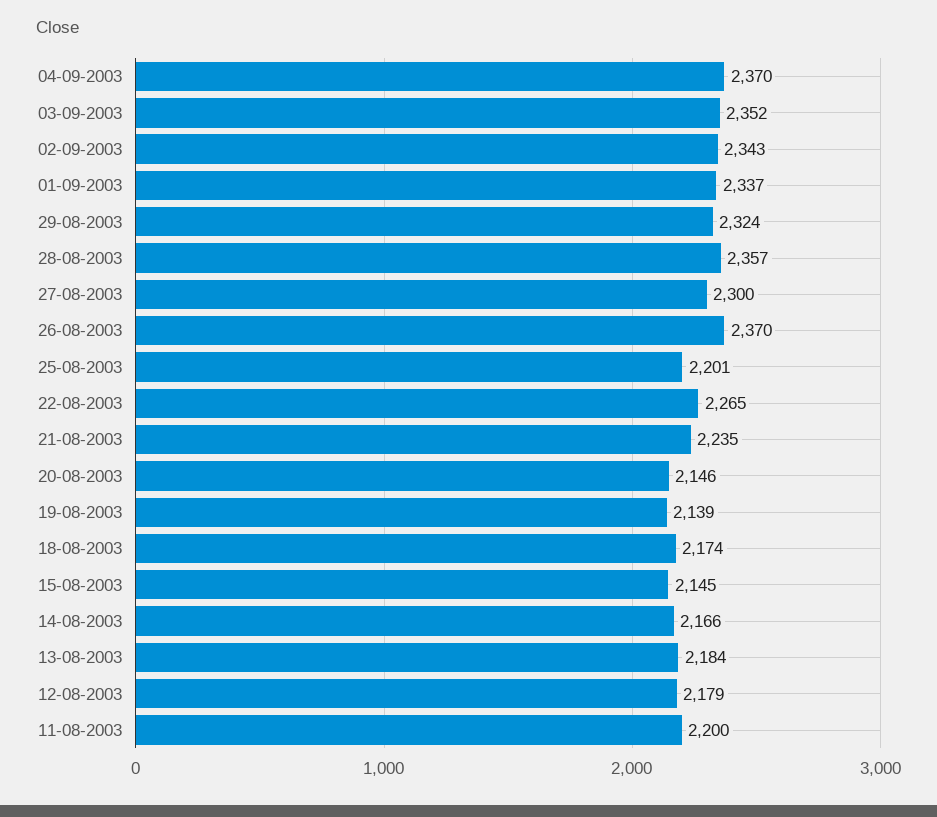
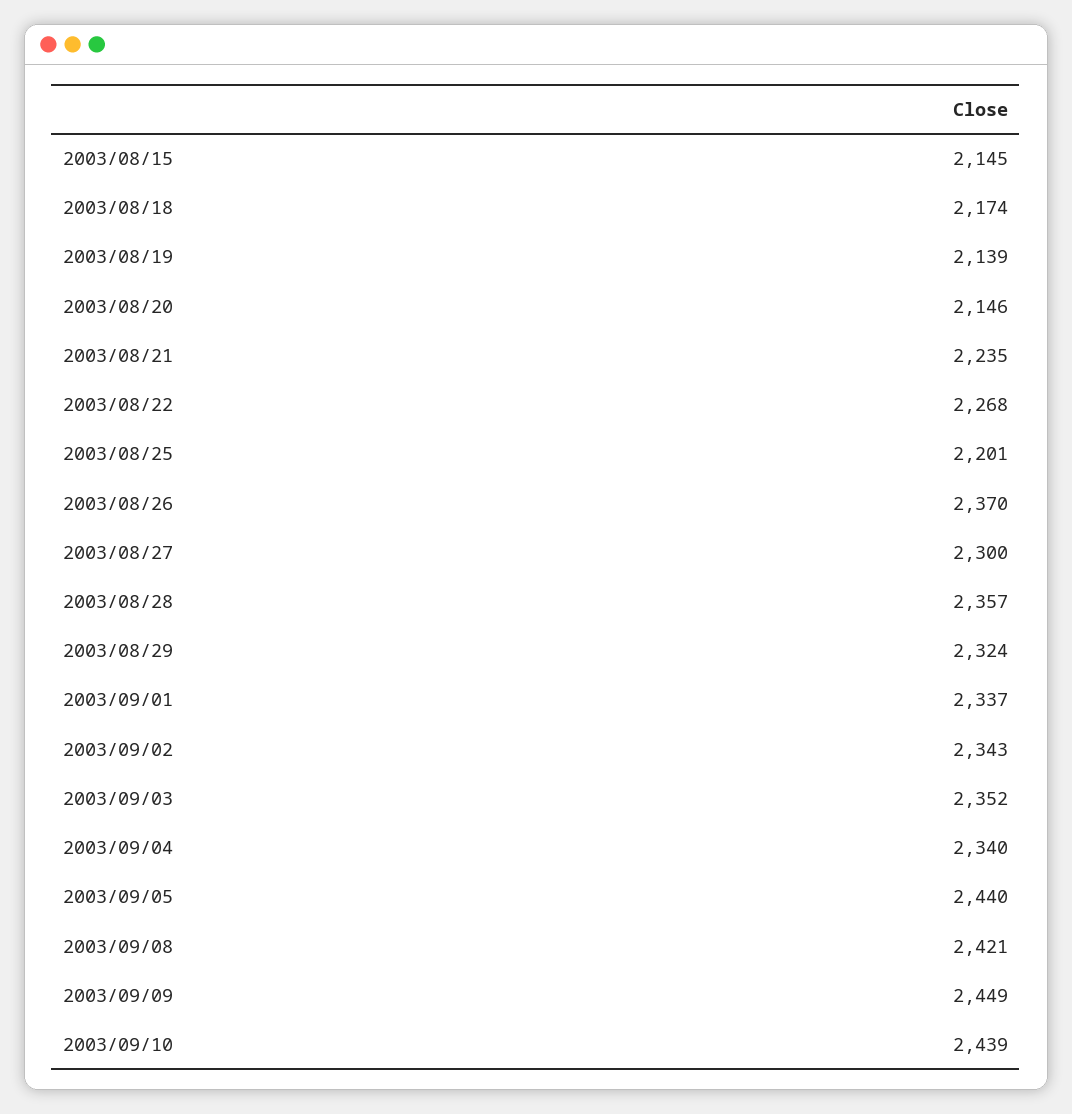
04-09-2003: 2370 -> 2340
22-08-2003: 2265 -> 2268
14-08-2003: 2166 -> none
13-08-2003: 2184 -> none
12-08-2003: 2179 -> none
11-08-2003: 2200 -> none
2003/09/05: none -> 2440
2003/09/08: none -> 2421
2003/09/09: none -> 2449
2003/09/10: none -> 2439

